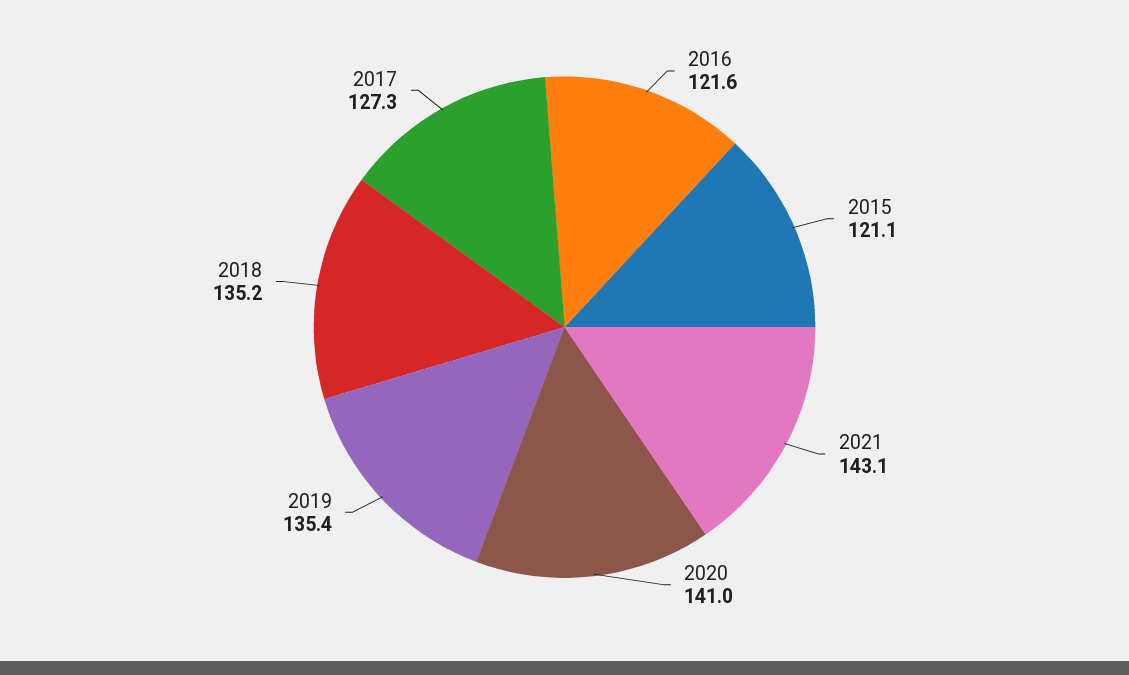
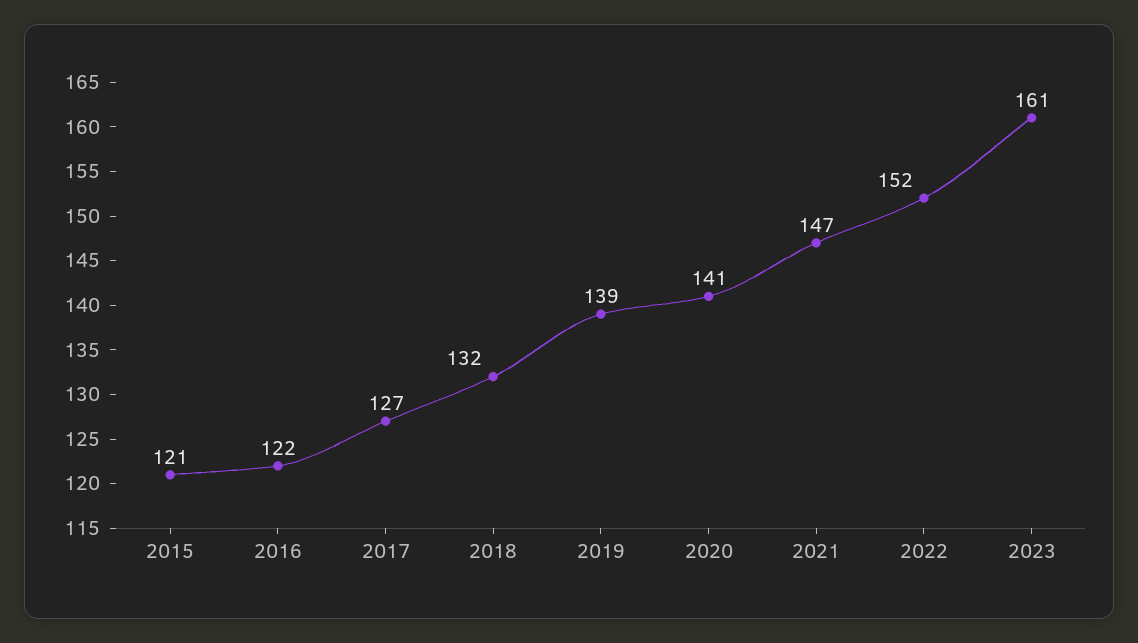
2021: 143.1 -> 147
2019: 135.4 -> 139
2018: 135.2 -> 132
2022: none -> 152
2023: none -> 161

